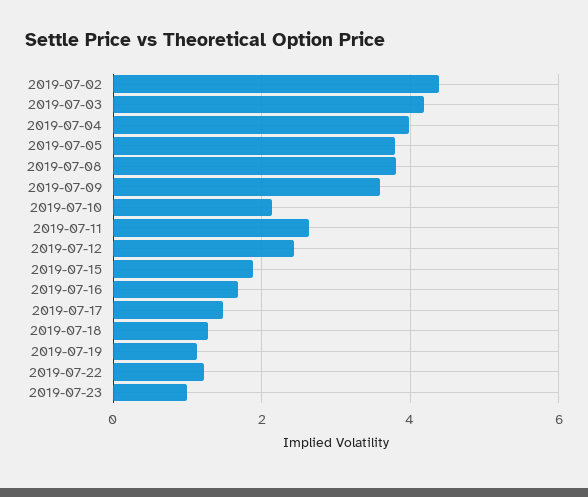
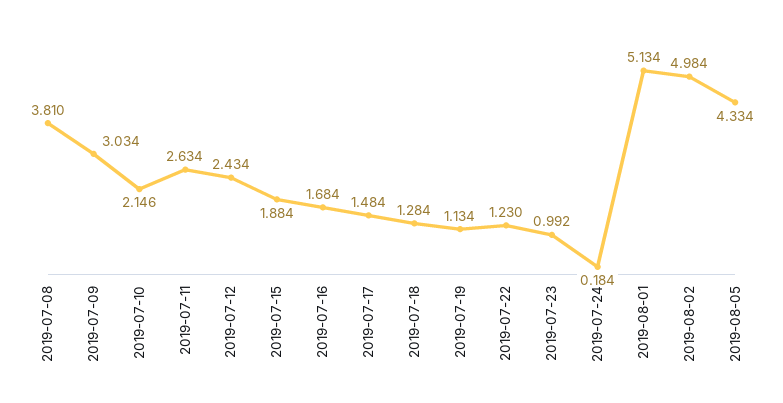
2019-07-02: 4.4 -> none
2019-07-03: 4.2 -> none
2019-07-04: 4 -> none
2019-07-05: 3.8 -> none
2019-07-09: 3.6 -> 3.034
2019-07-24: none -> 0.184
2019-08-01: none -> 5.134
2019-08-02: none -> 4.984
2019-08-05: none -> 4.334

